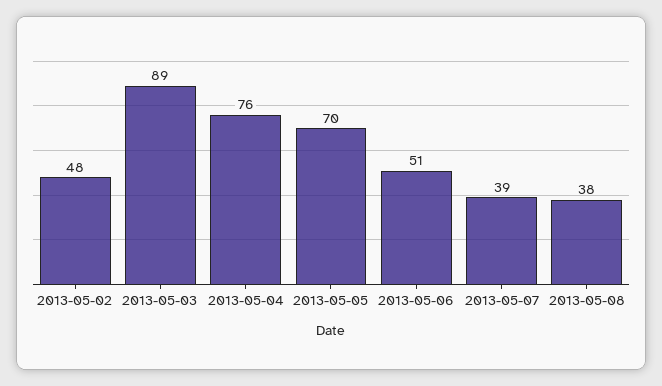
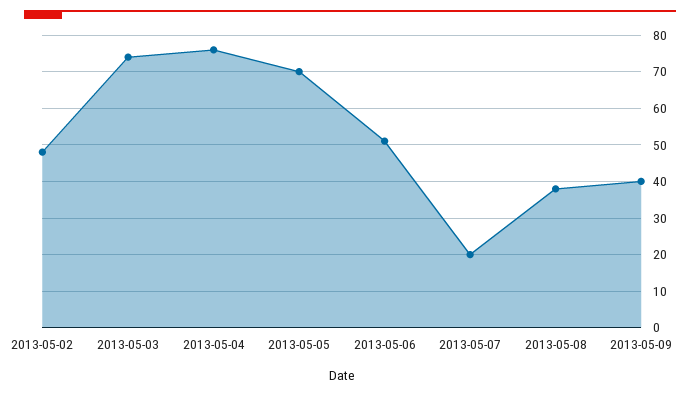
2013-05-03: 89 -> 75
2013-05-07: 39 -> 20
2013-05-09: none -> 40

